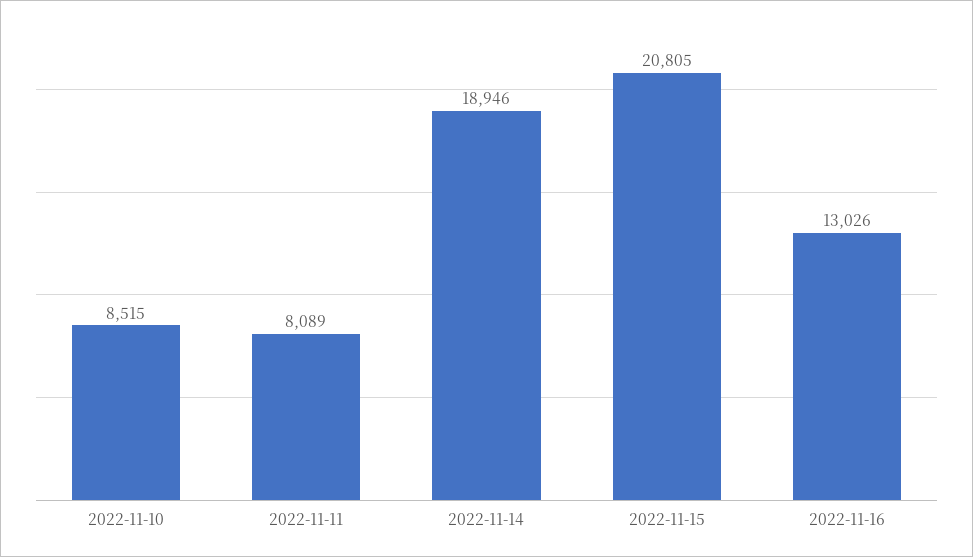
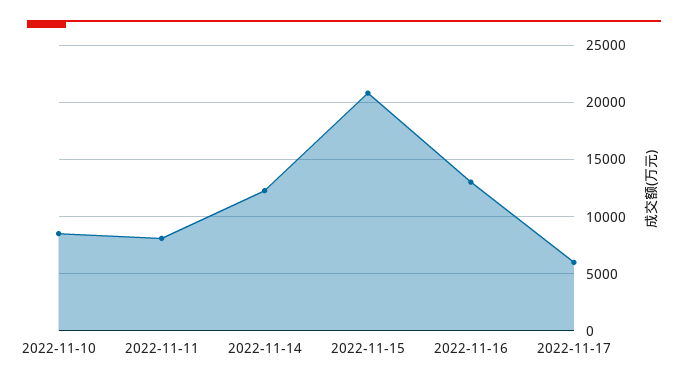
2022-11-14: 18946 -> 12000
2022-11-17: none -> 6000

